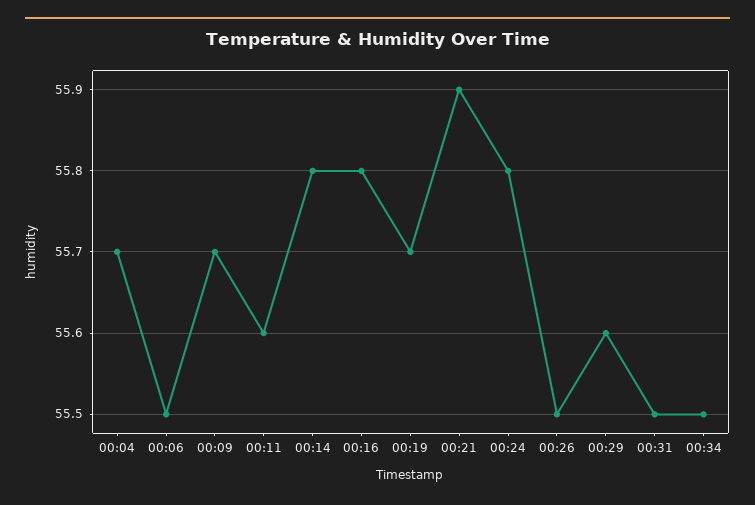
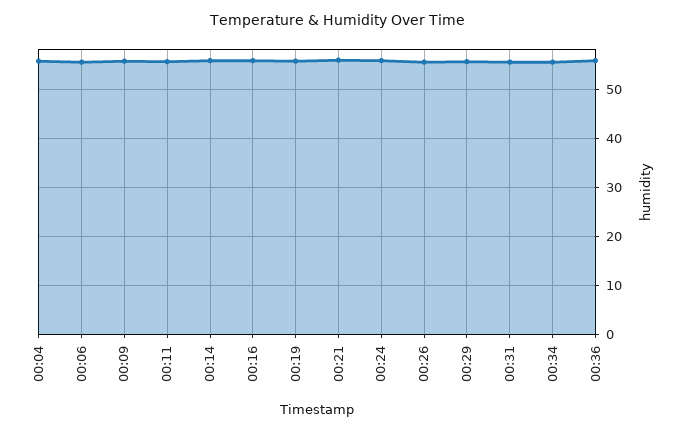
00:36: none -> 56

